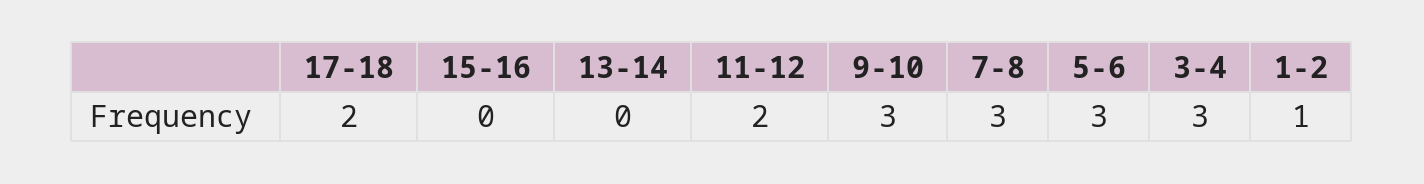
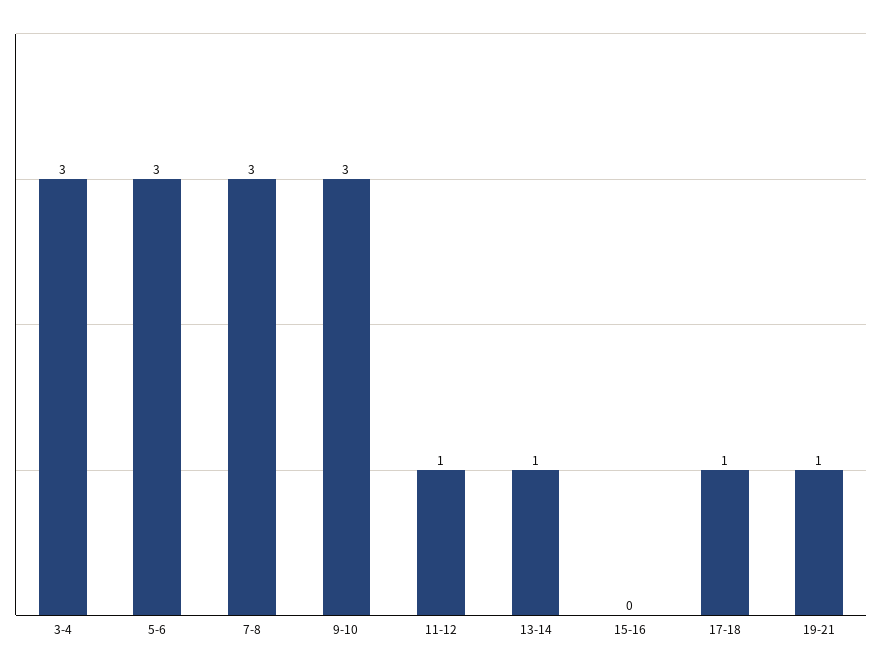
17-18: 2 -> 1
13-14: 0 -> 1
11-12: 2 -> 1
1-2: 1 -> none
19-21: none -> 1

